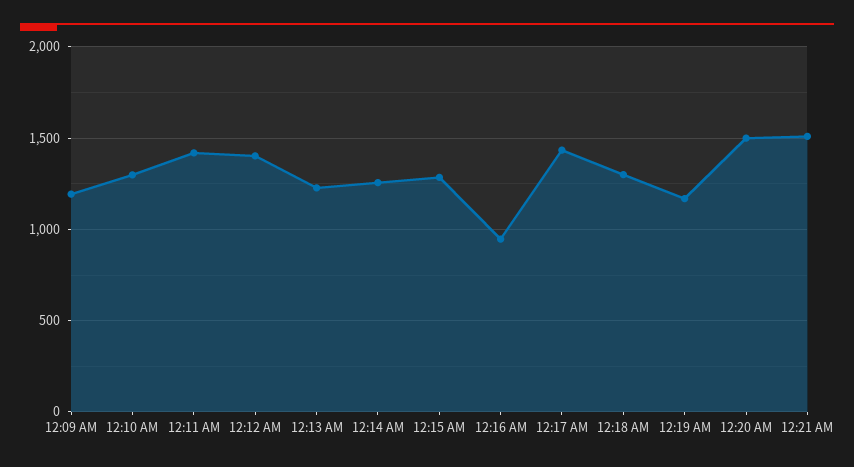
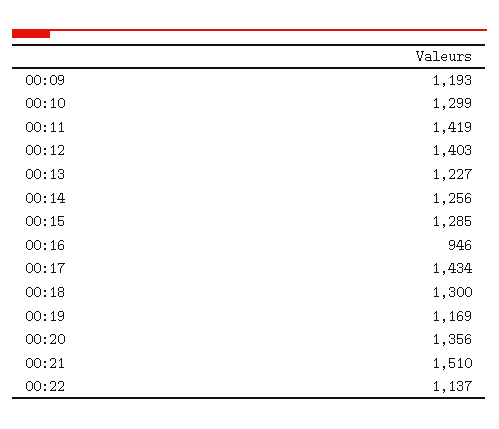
12:20 AM: 1500 -> 1356
00:22: none -> 1137

